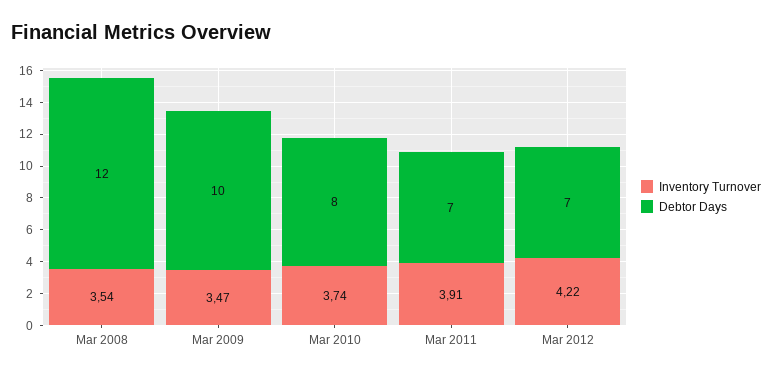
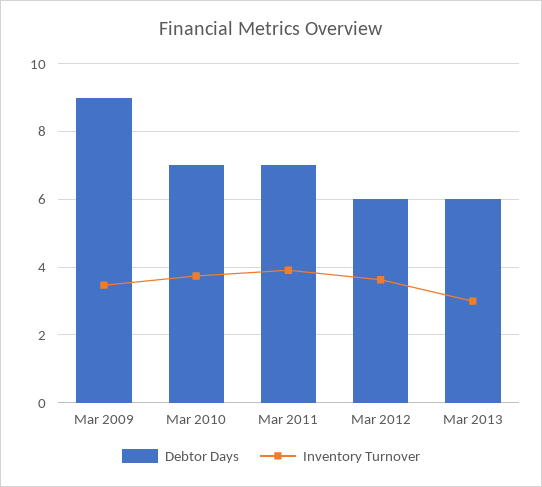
Inventory Turnover, Mar 2008: 3.54 -> none
Debtor Days, Mar 2008: 12 -> none
Debtor Days, Mar 2009: 10 -> 9
Debtor Days, Mar 2010: 8 -> 7
Inventory Turnover, Mar 2012: 4.22 -> 3.6
Debtor Days, Mar 2012: 7 -> 6
Debtor Days, Mar 2013: none -> 6
Inventory Turnover, Mar 2013: none -> 3

